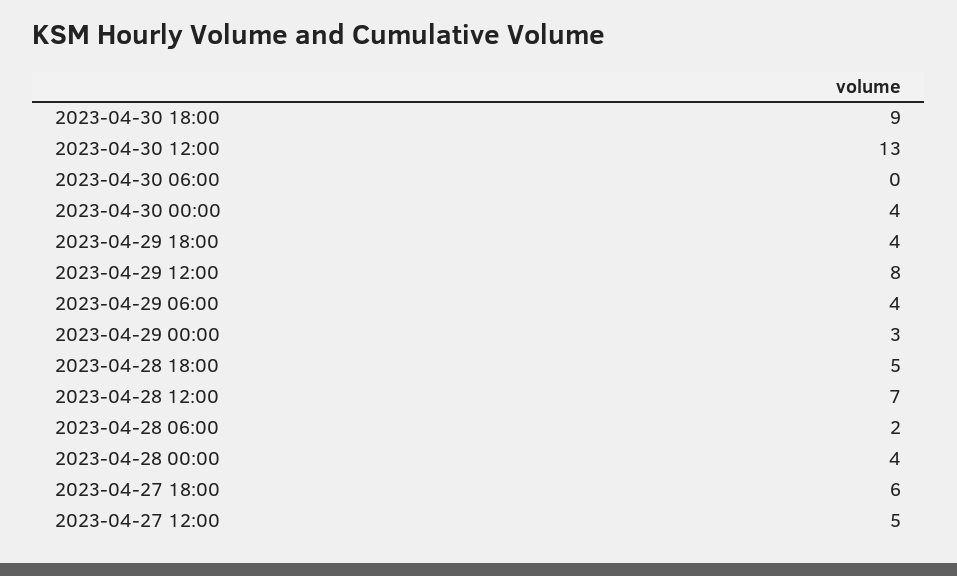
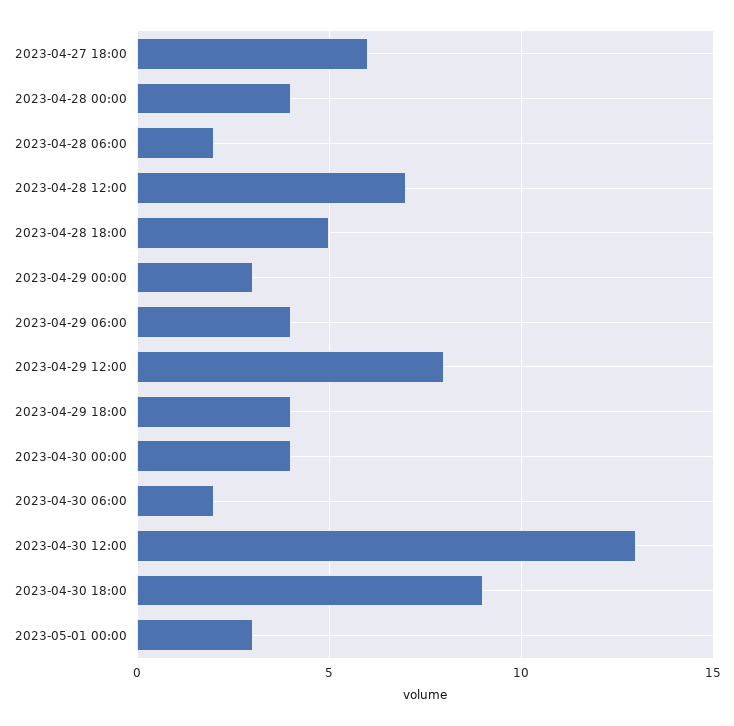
2023-04-30 06:00: 0 -> 2
2023-04-27 12:00: 5 -> none
2023-05-01 00:00: none -> 3

